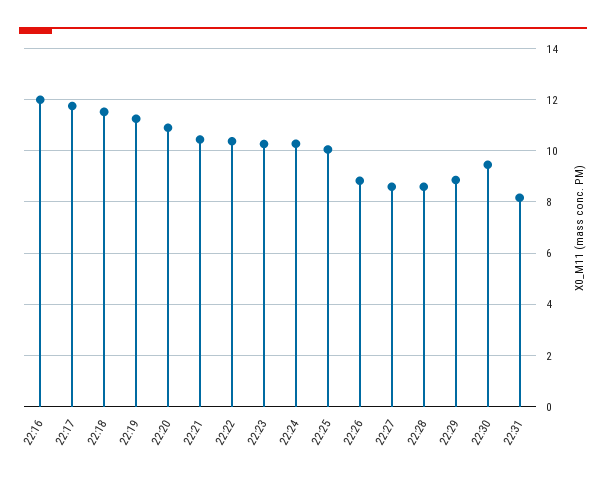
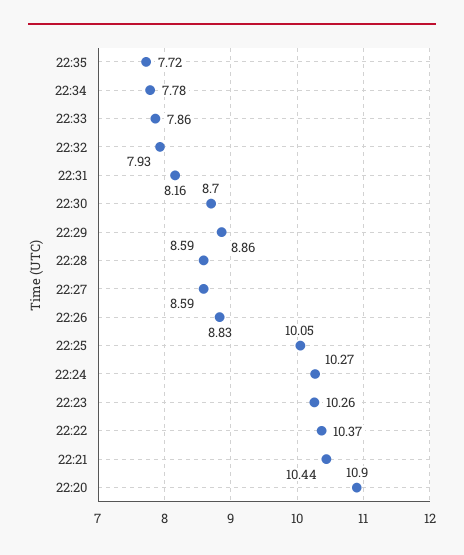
22:16: 12 -> none
22:17: 11.75 -> none
22:18: 11.5 -> none
22:19: 11.25 -> none
22:30: 9.5 -> 8.7
22:35: none -> 7.72
22:34: none -> 7.78
22:33: none -> 7.86
22:32: none -> 7.93

